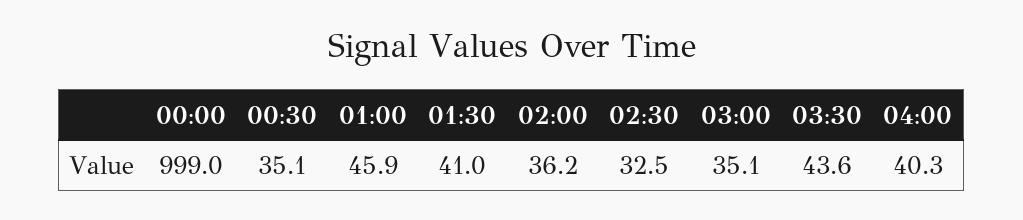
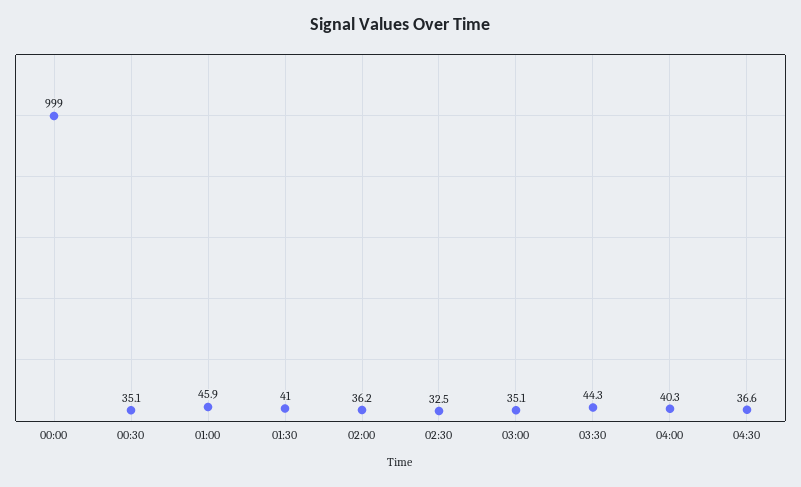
03:30: 43.6 -> 44.3
04:30: none -> 36.6

